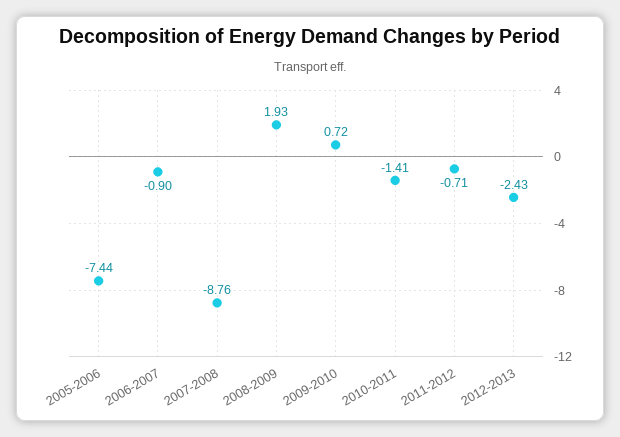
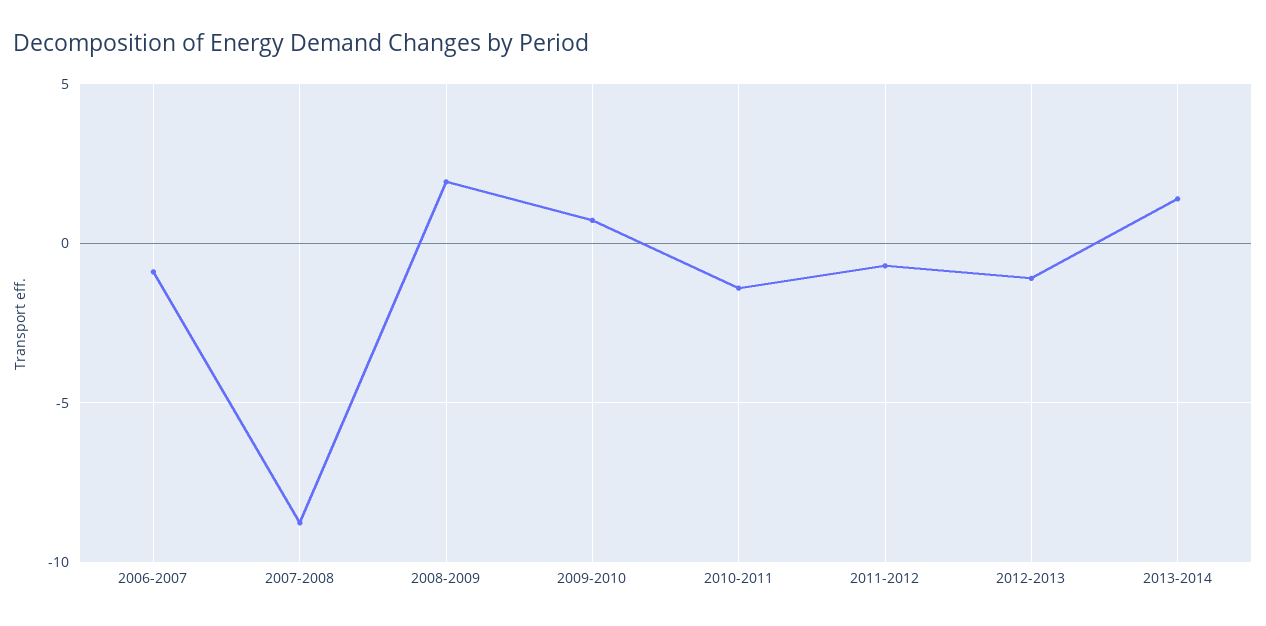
2005-2006: -7.44 -> none
2012-2013: -2.43 -> -1
2013-2014: none -> 1.5

